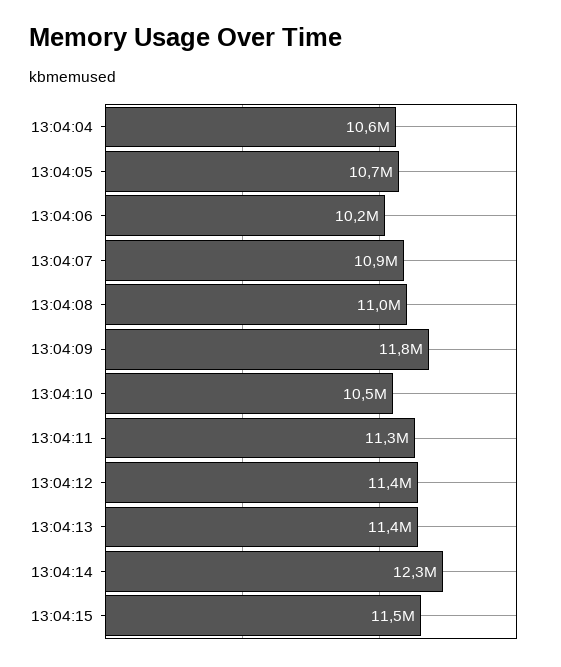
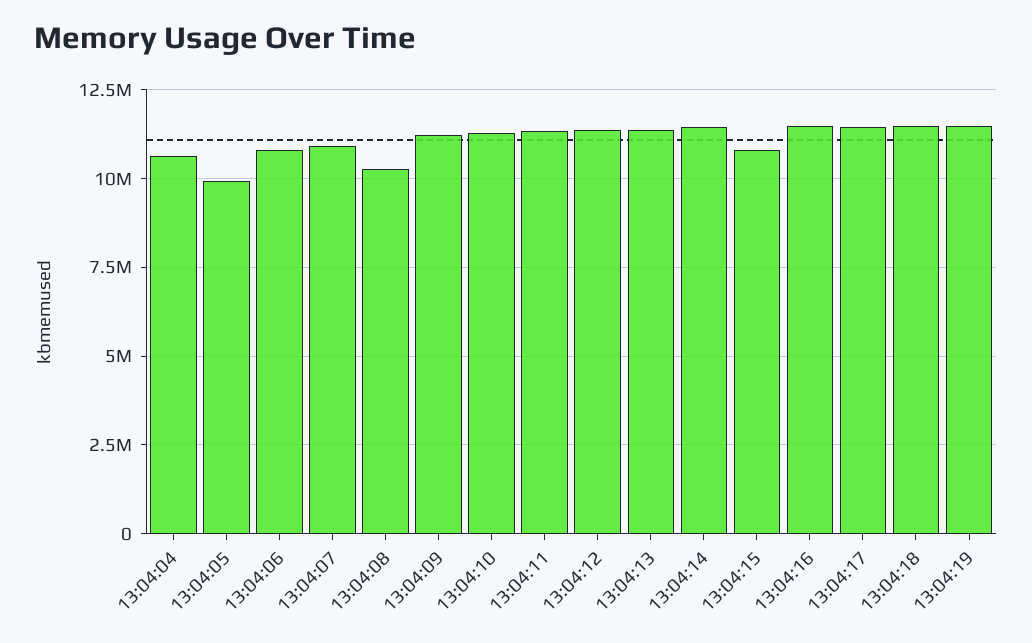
13:04:05: 10700000 -> 10000000
13:04:06: 10200000 -> 10750000
13:04:08: 11000000 -> 10250000
13:04:09: 11800000 -> 11250000
13:04:10: 10500000 -> 11250000
13:04:14: 12300000 -> 11500000
13:04:15: 11500000 -> 10750000
13:04:16: none -> 11500000
13:04:17: none -> 11500000
13:04:18: none -> 11500000
13:04:19: none -> 11500000

